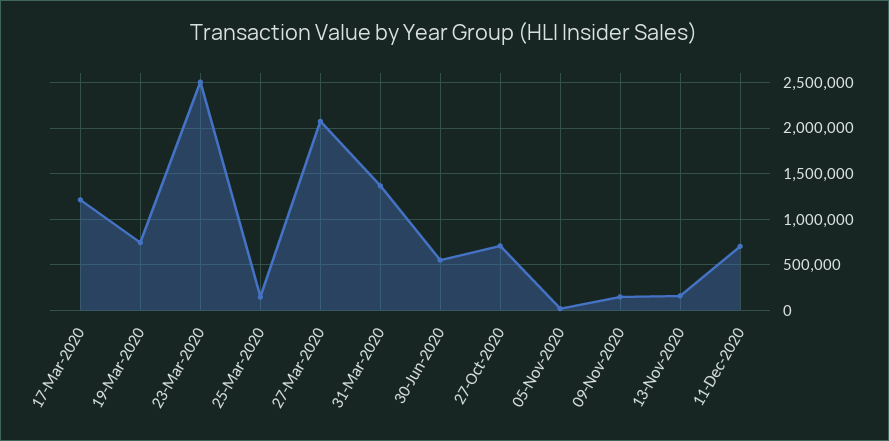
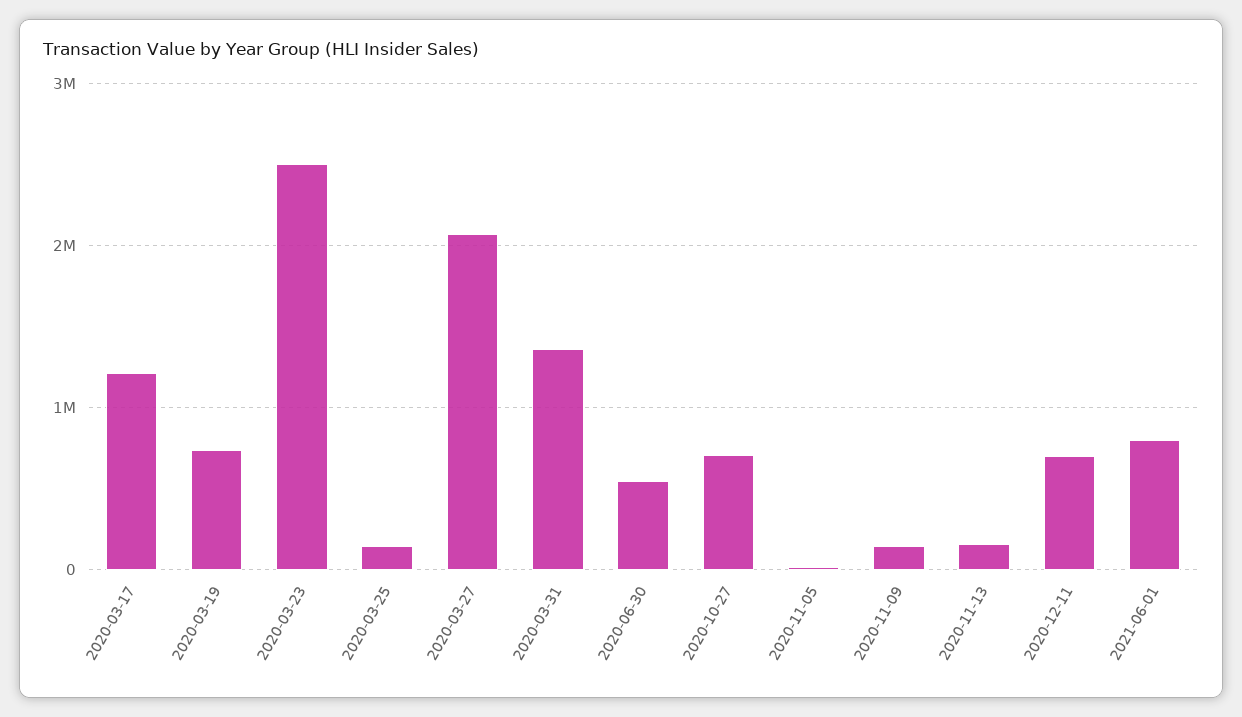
2021-06-01: none -> 800000

